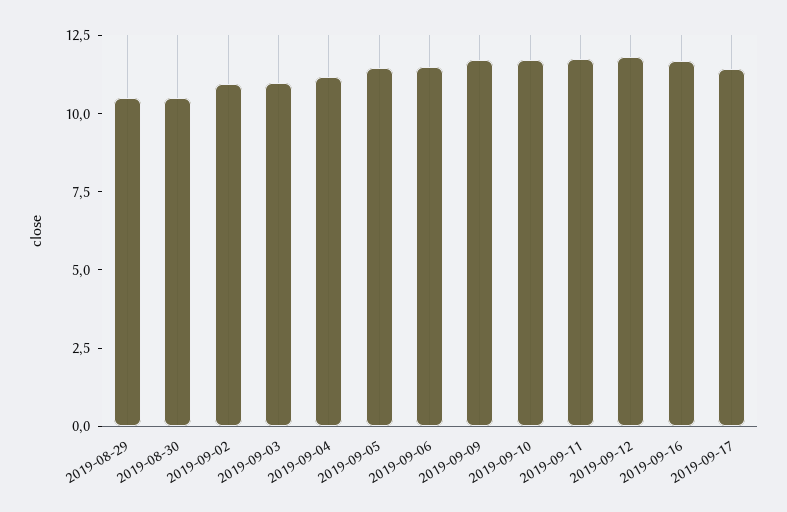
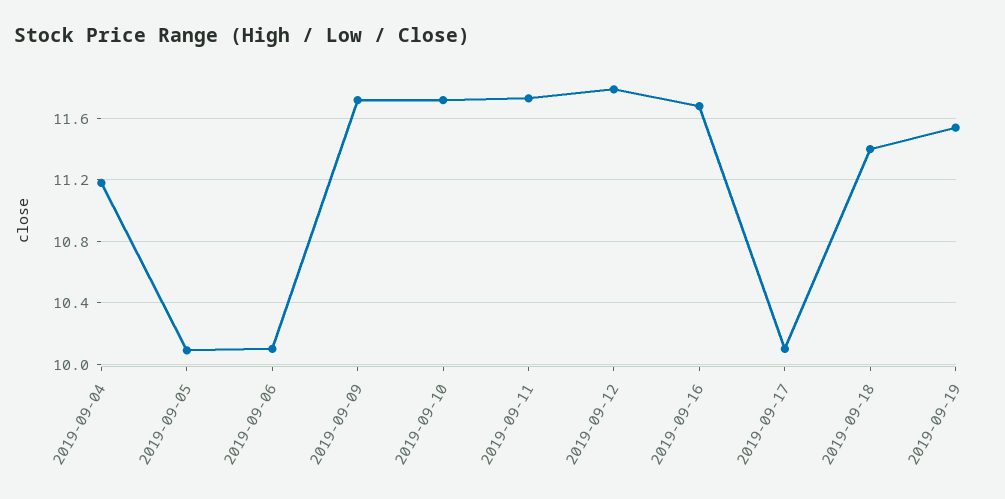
2019-08-29: 10.5 -> none
2019-08-30: 10.5 -> none
2019-09-02: 11 -> none
2019-09-03: 11 -> none
2019-09-05: 11.5 -> 10.1
2019-09-06: 11.5 -> 10.1
2019-09-17: 11.5 -> 10.1
2019-09-18: none -> 11.4
2019-09-19: none -> 11.55

